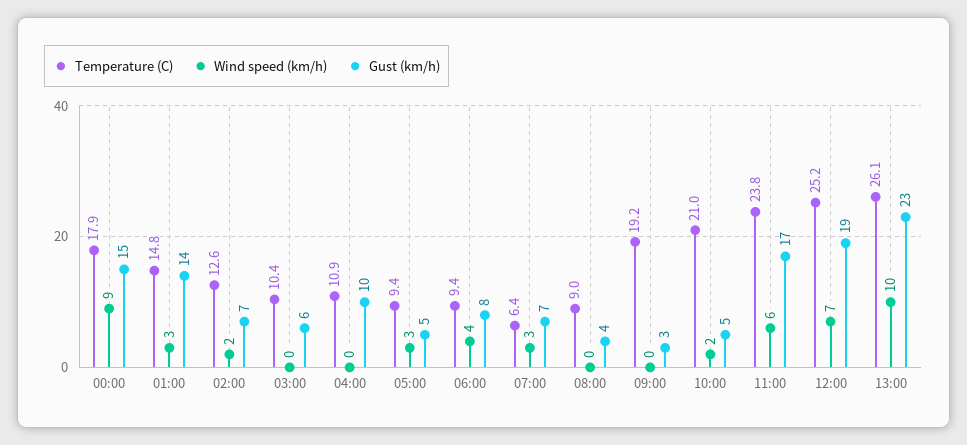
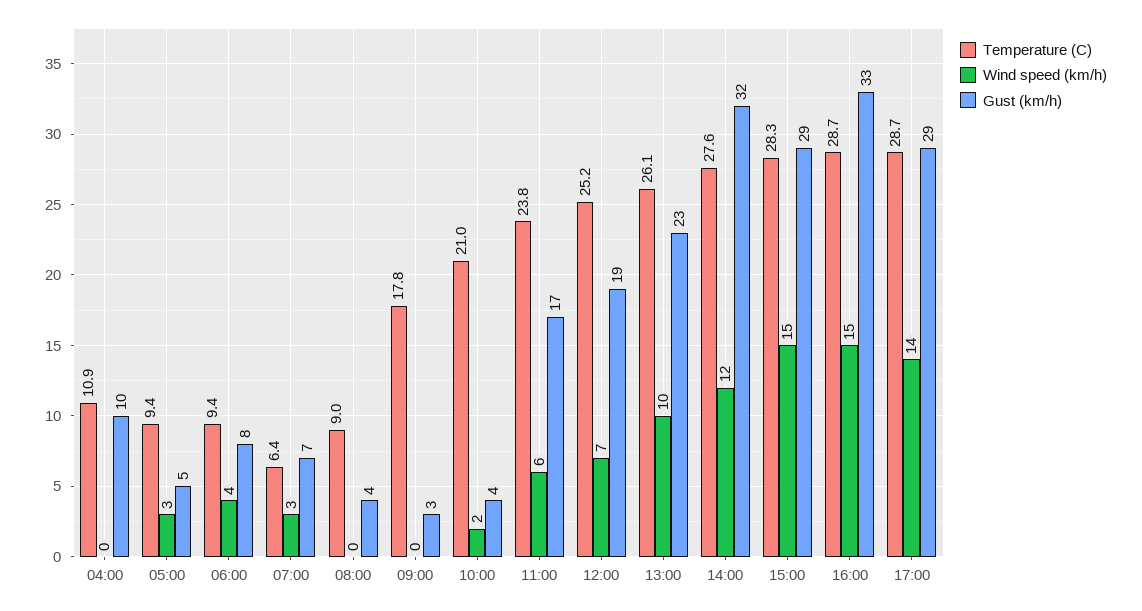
Temperature (C), 00:00: 17.9 -> none
Wind speed (km/h), 00:00: 9 -> none
Gust (km/h), 00:00: 15 -> none
Temperature (C), 01:00: 14.8 -> none
Wind speed (km/h), 01:00: 3 -> none
Gust (km/h), 01:00: 14 -> none
Temperature (C), 02:00: 12.6 -> none
Wind speed (km/h), 02:00: 2 -> none
Gust (km/h), 02:00: 7 -> none
Temperature (C), 03:00: 10.4 -> none
Wind speed (km/h), 03:00: 0 -> none
Gust (km/h), 03:00: 6 -> none
Temperature (C), 09:00: 19.2 -> 17.8
Gust (km/h), 10:00: 5 -> 4
Temperature (C), 14:00: none -> 27.6
Wind speed (km/h), 14:00: none -> 12
Gust (km/h), 14:00: none -> 32
Temperature (C), 15:00: none -> 28.3
Wind speed (km/h), 15:00: none -> 15
Gust (km/h), 15:00: none -> 29
Temperature (C), 16:00: none -> 28.7
Wind speed (km/h), 16:00: none -> 15
Gust (km/h), 16:00: none -> 33
Temperature (C), 17:00: none -> 28.7
Wind speed (km/h), 17:00: none -> 14
Gust (km/h), 17:00: none -> 29

